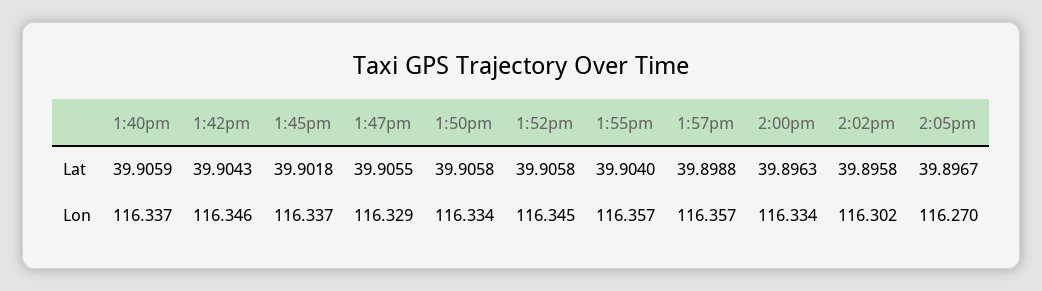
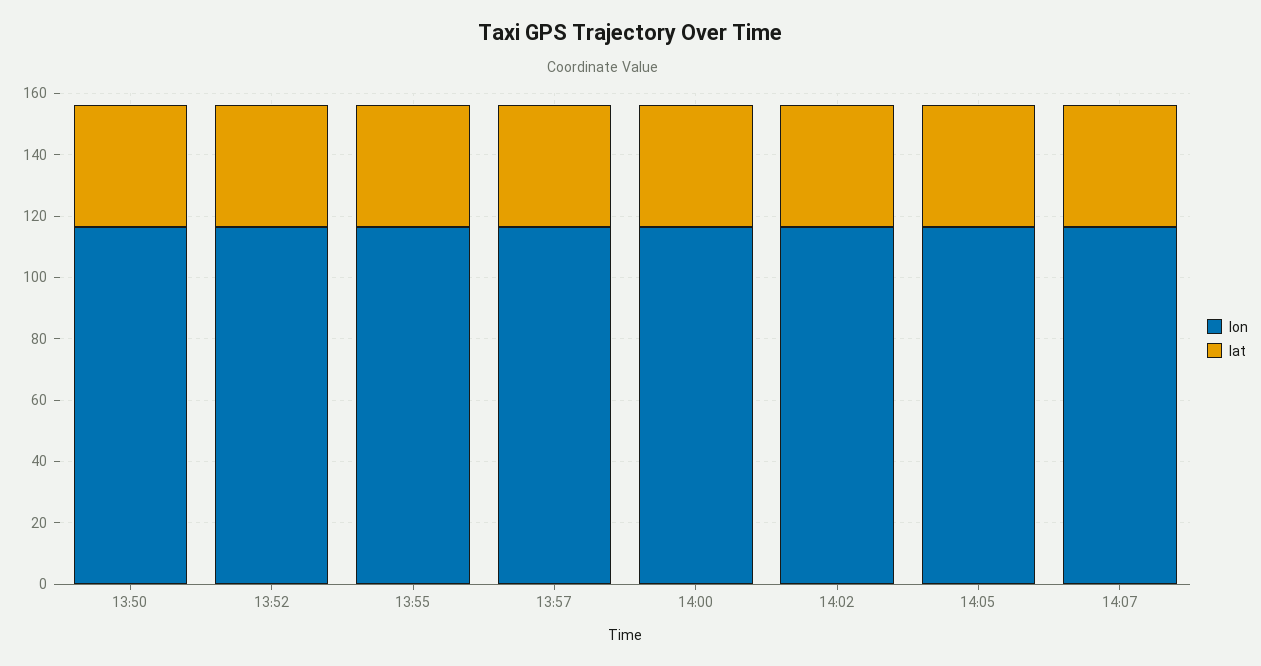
Lat, 1:40pm: 39.9059 -> none
Lat, 1:42pm: 39.9043 -> none
Lat, 1:45pm: 39.9018 -> none
Lat, 1:47pm: 39.9055 -> none
Lon, 1:40pm: 116.337 -> none
Lon, 1:42pm: 116.346 -> none
Lon, 1:45pm: 116.337 -> none
Lon, 1:47pm: 116.329 -> none
Lon, 14:07: none -> 115
Lat, 14:07: none -> 40

